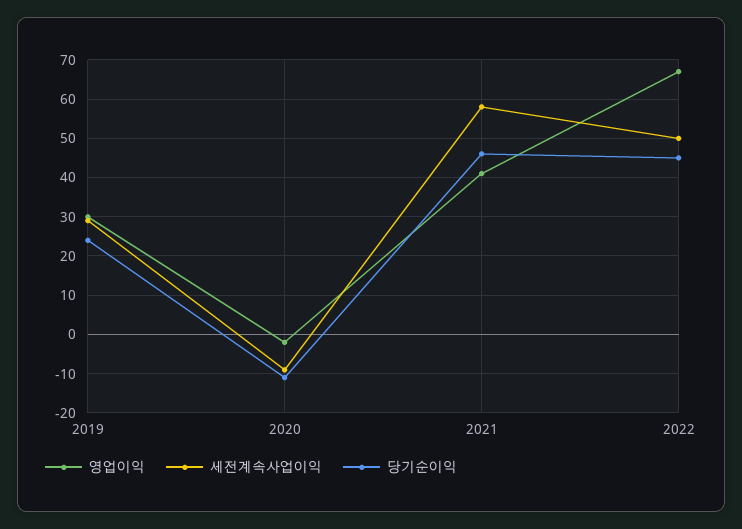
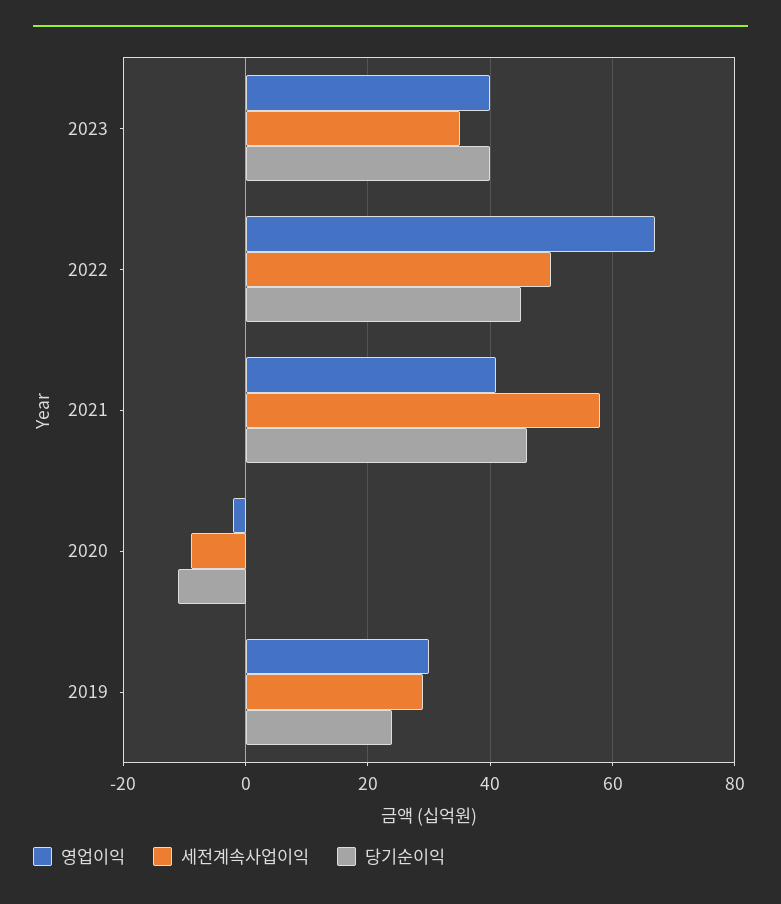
영업이익, 2023: none -> 40
세전계속사업이익, 2023: none -> 35
당기순이익, 2023: none -> 40

